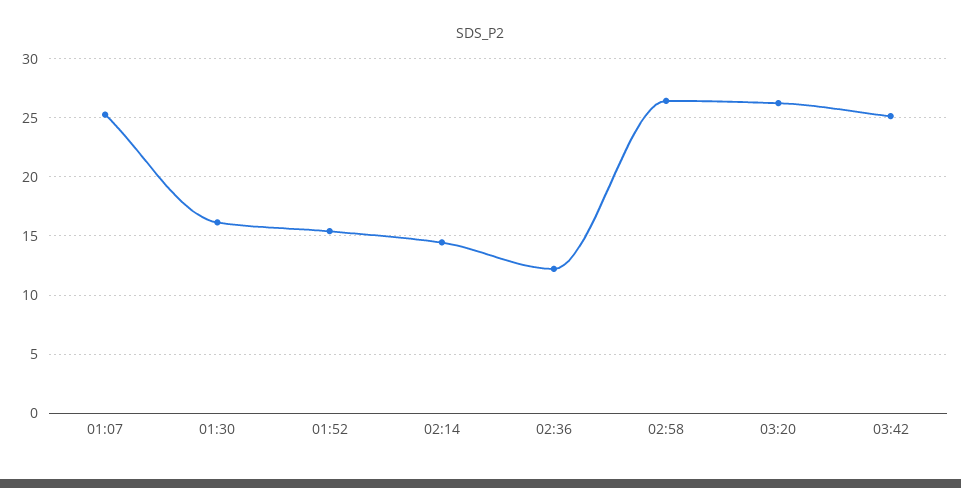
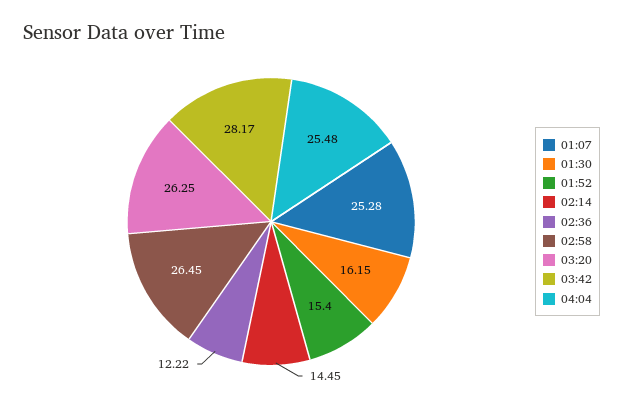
03:42: 25 -> 28.17
04:04: none -> 25.48

